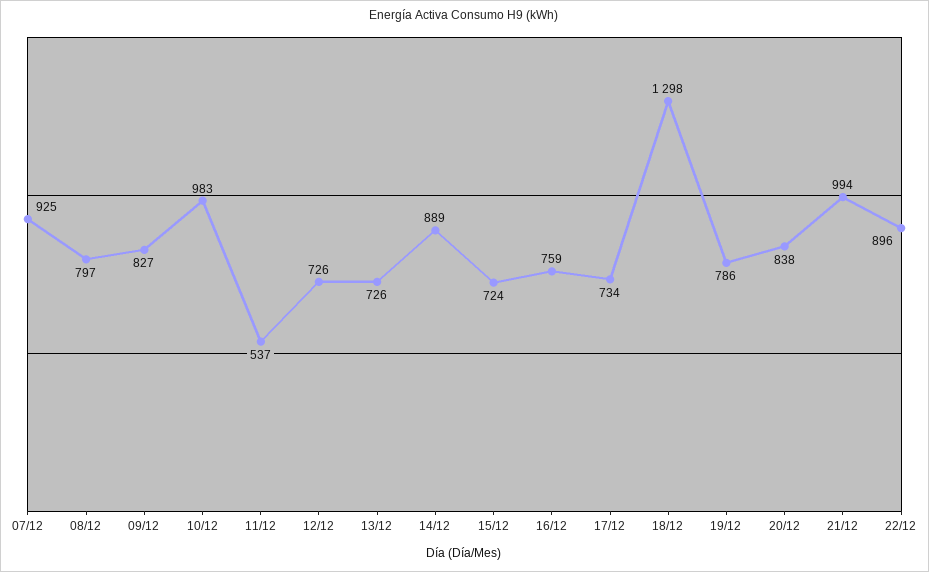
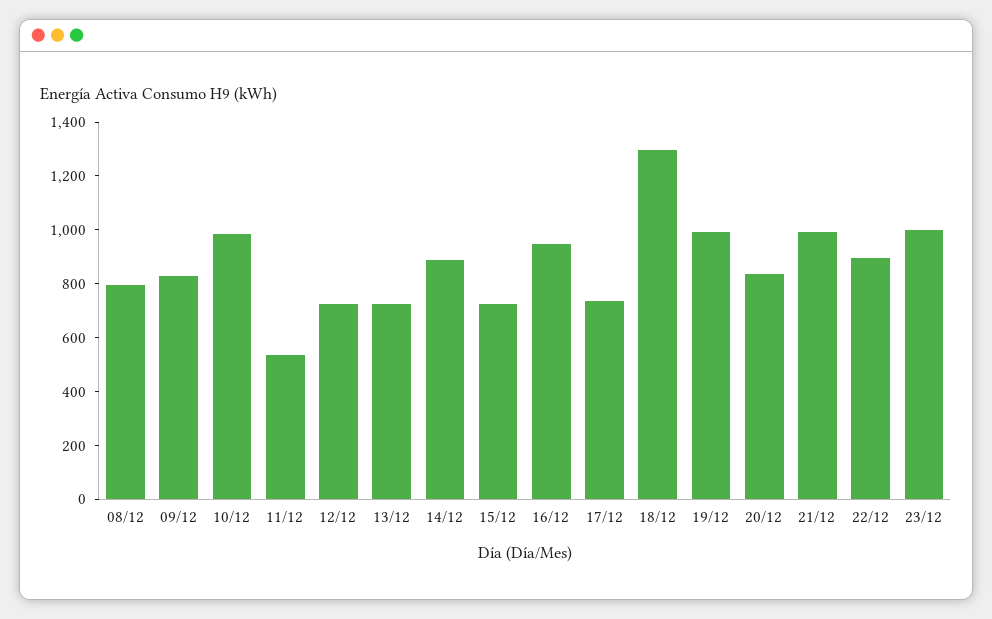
07/12: 925 -> none
16/12: 759 -> 950
19/12: 786 -> 1000
23/12: none -> 1000

